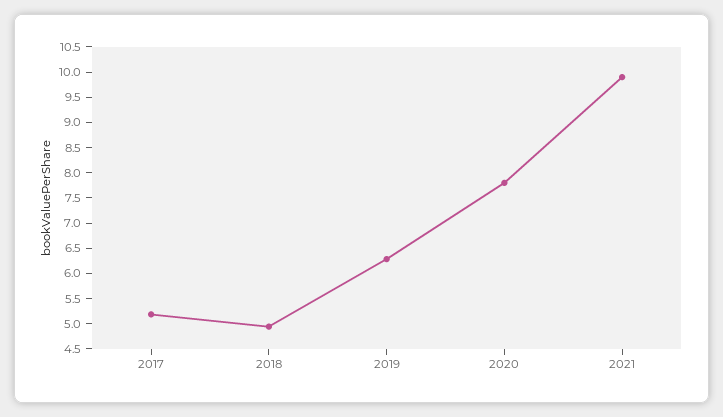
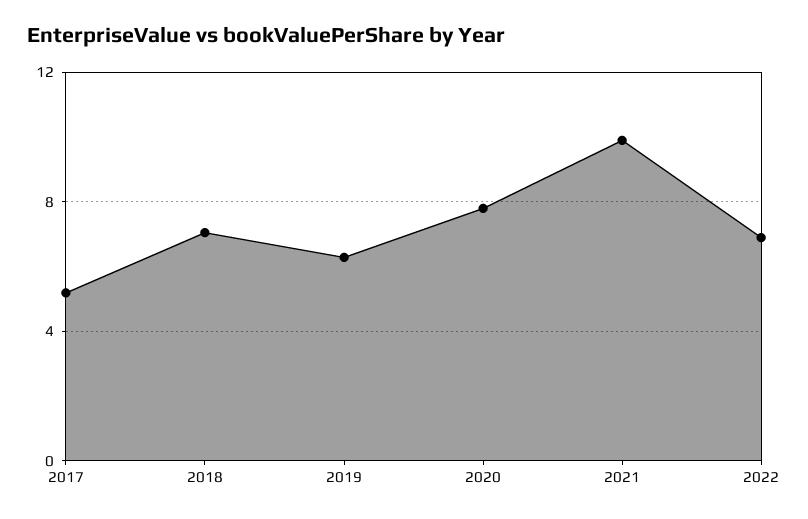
2018: 5 -> 7
2022: none -> 7

